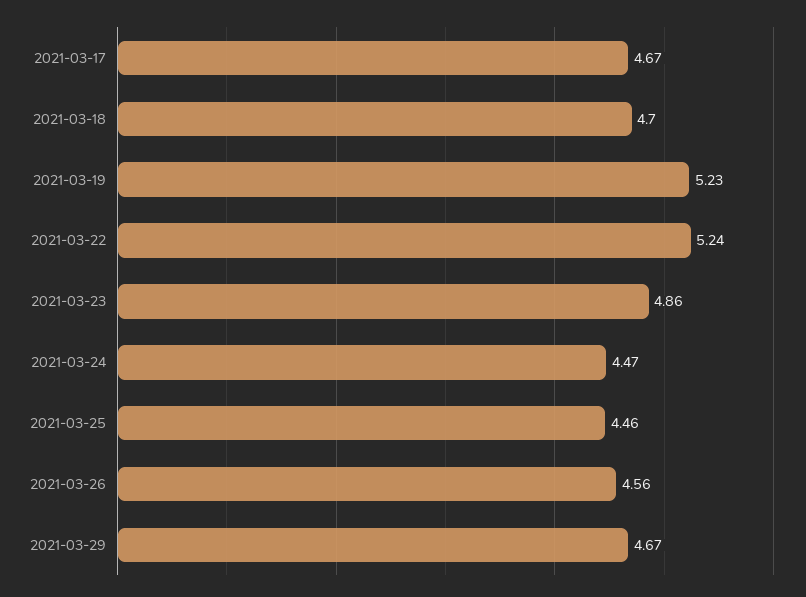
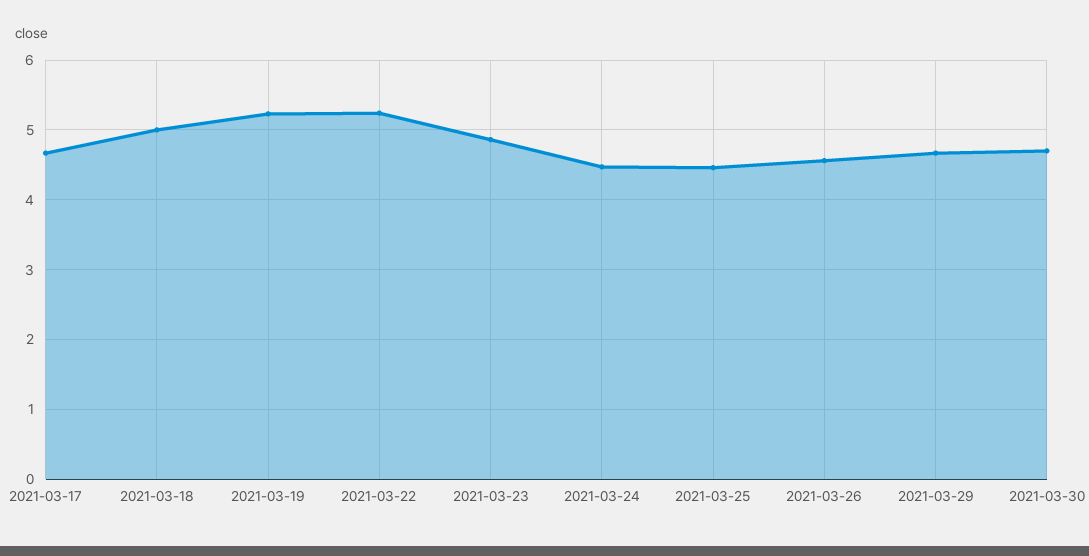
2021-03-18: 4.7 -> 5
2021-03-30: none -> 4.7

